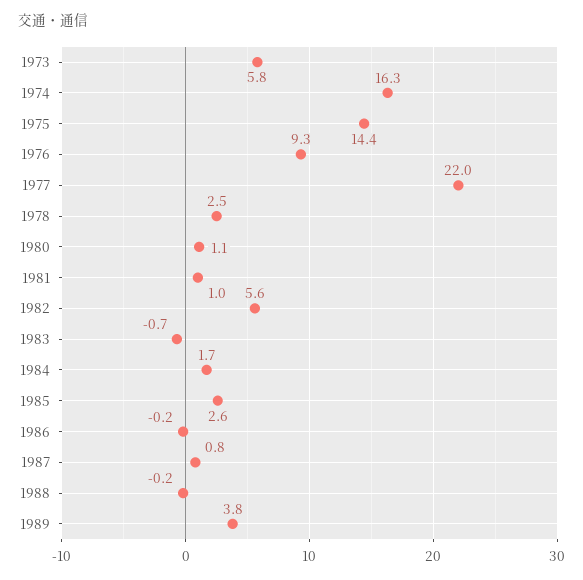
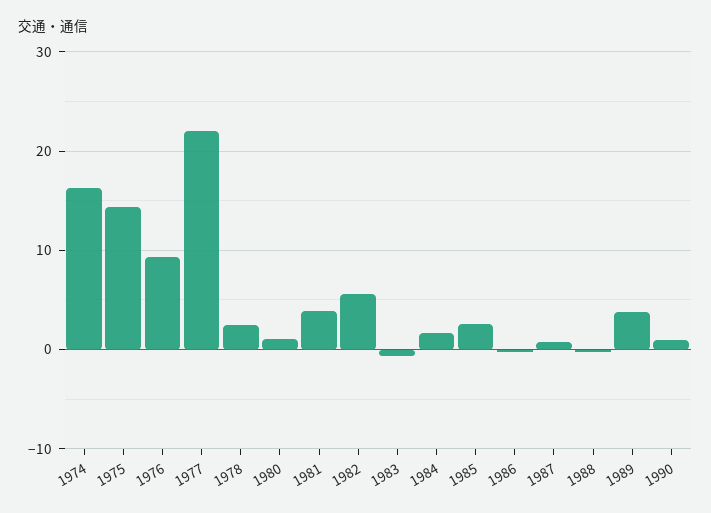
1973: 5.8 -> none
1981: 1 -> 4
1990: none -> 1

